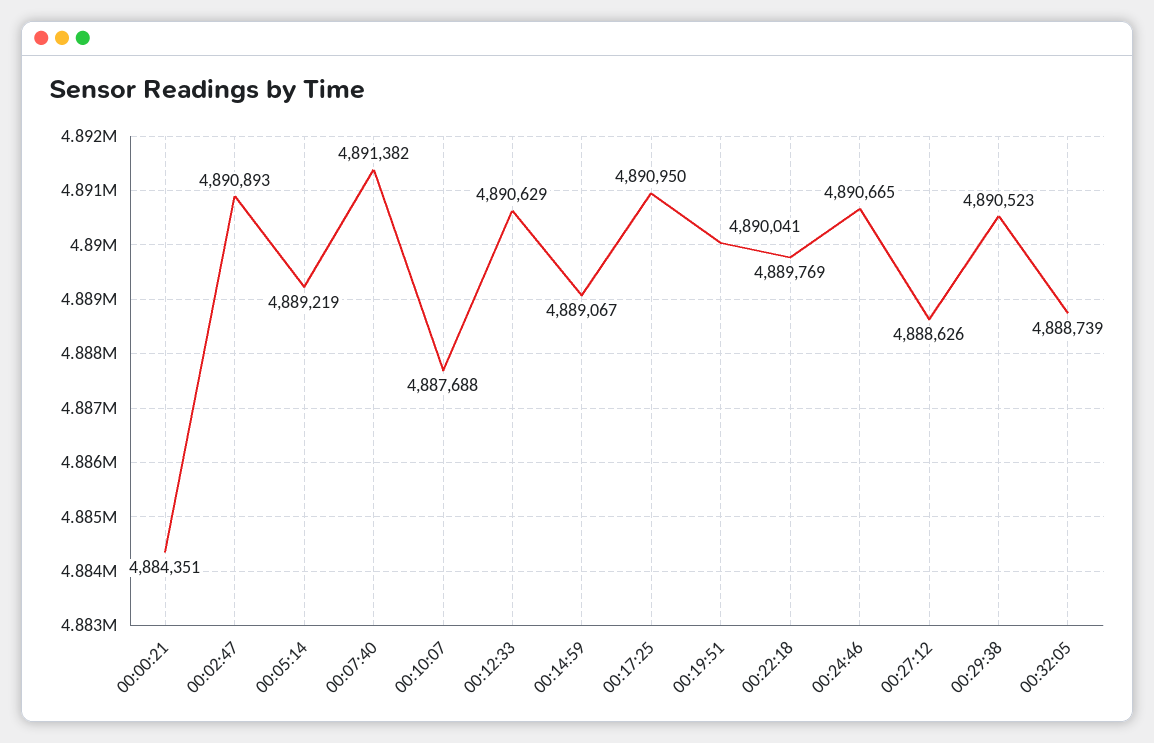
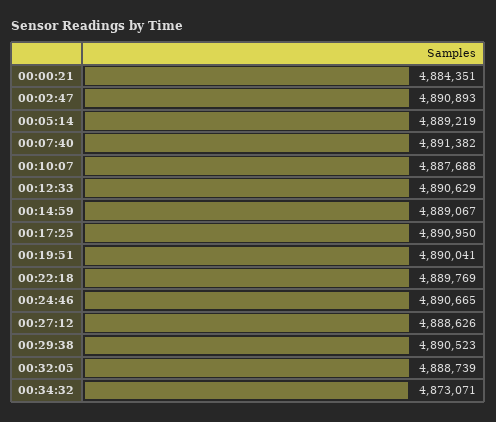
00:34:32: none -> 4873071

